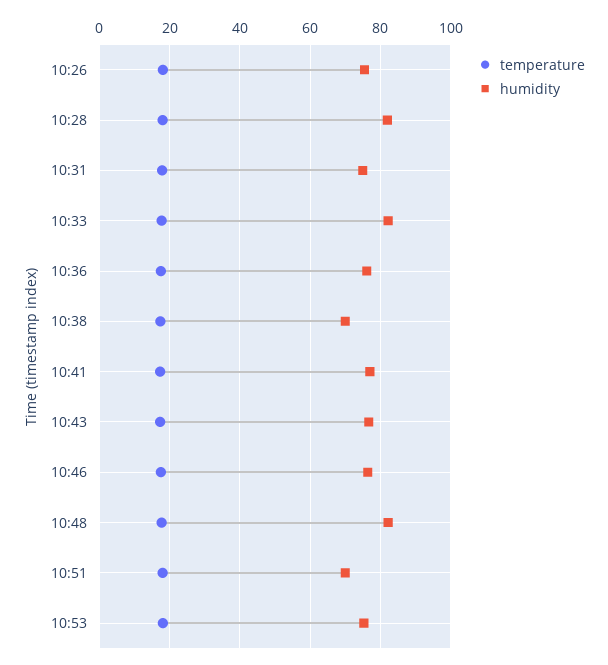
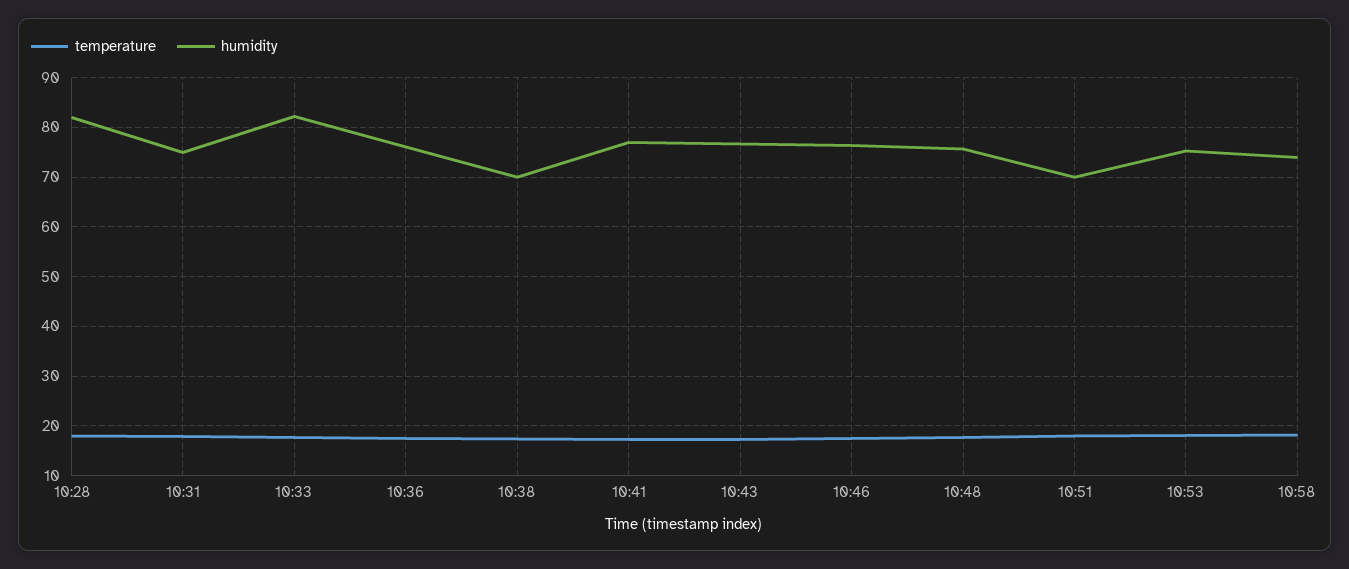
temperature, 10:26: 18 -> none
humidity, 10:26: 76 -> none
humidity, 10:48: 82 -> 76
temperature, 10:58: none -> 18
humidity, 10:58: none -> 74

